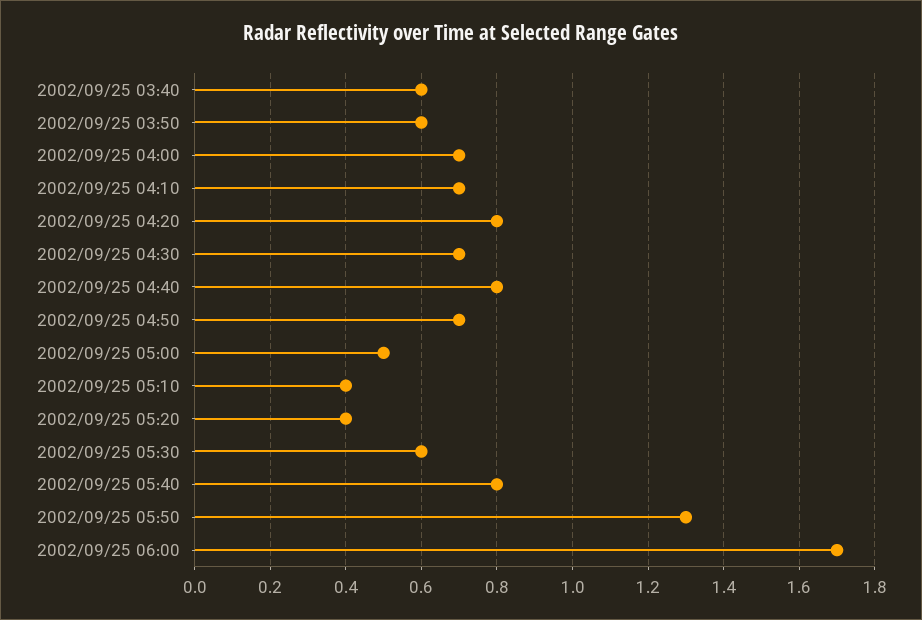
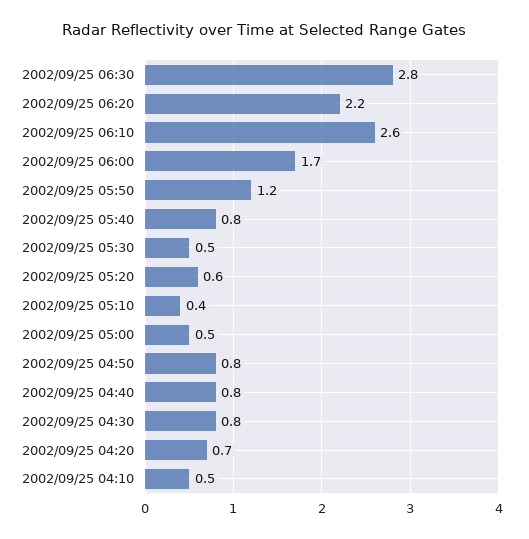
2002/09/25 03:40: 0.6 -> none
2002/09/25 03:50: 0.6 -> none
2002/09/25 04:00: 0.7 -> none
2002/09/25 04:10: 0.7 -> 0.5
2002/09/25 04:20: 0.8 -> 0.7
2002/09/25 04:30: 0.7 -> 0.8
2002/09/25 04:50: 0.7 -> 0.8
2002/09/25 05:20: 0.4 -> 0.6
2002/09/25 05:30: 0.6 -> 0.5
2002/09/25 05:50: 1.3 -> 1.2
2002/09/25 06:30: none -> 2.8
2002/09/25 06:20: none -> 2.2
2002/09/25 06:10: none -> 2.6

